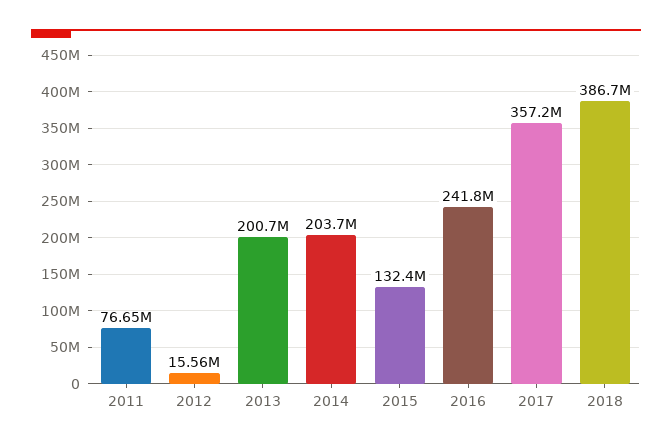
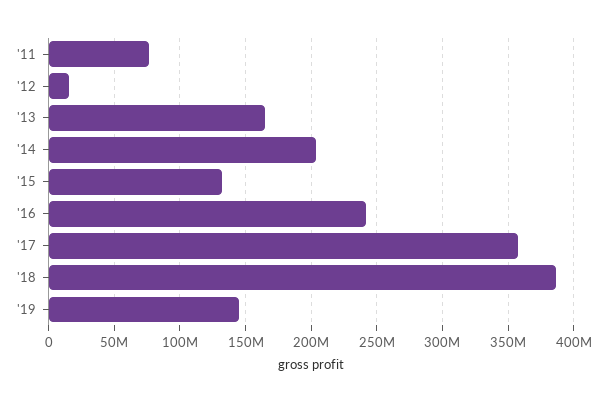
2013: 200700000 -> 165000000
'19: none -> 145000000

